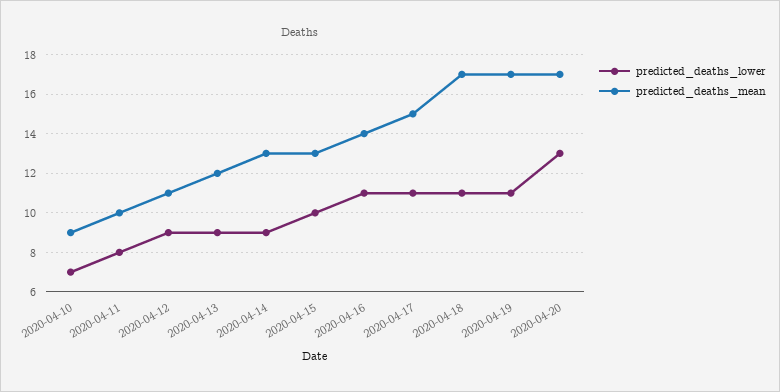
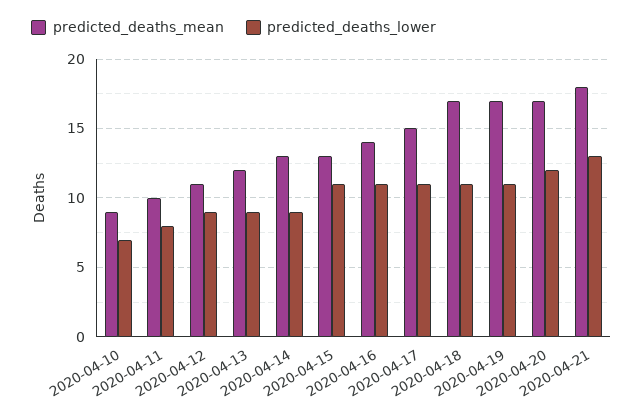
predicted_deaths_lower, 2020-04-15: 10 -> 11
predicted_deaths_lower, 2020-04-20: 13 -> 12
predicted_deaths_mean, 2020-04-21: none -> 18
predicted_deaths_lower, 2020-04-21: none -> 13

